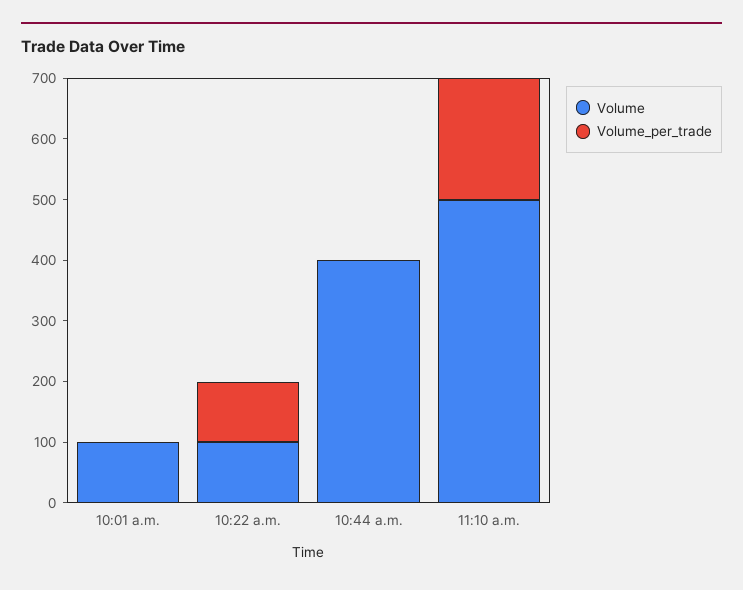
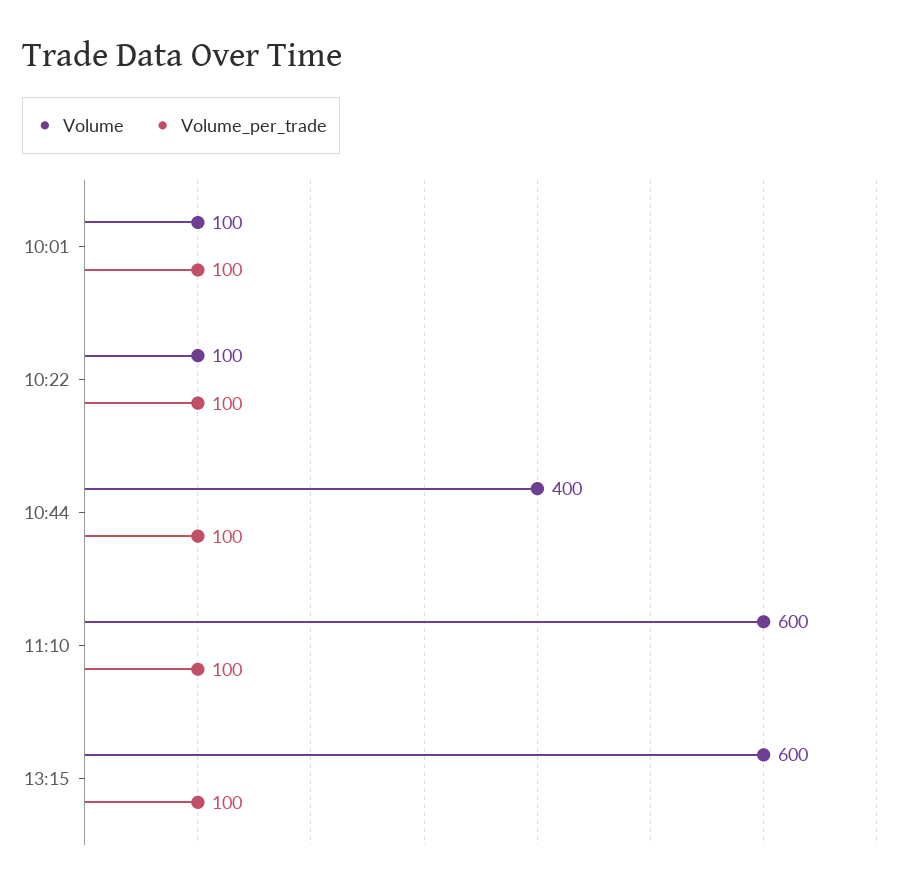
Volume_per_trade, 10:01 a.m.: 0 -> 100
Volume_per_trade, 10:44 a.m.: 0 -> 100
Volume, 11:10 a.m.: 500 -> 600
Volume_per_trade, 11:10 a.m.: 200 -> 100
Volume, 13:15: none -> 600
Volume_per_trade, 13:15: none -> 100

